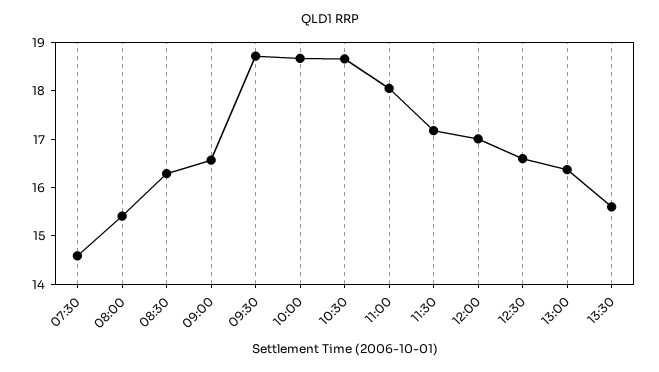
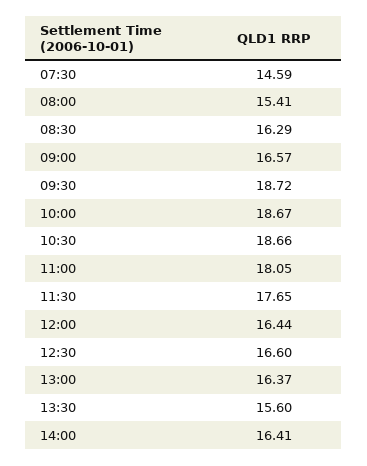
11:30: 17.2 -> 17.65
12:00: 17 -> 16.44
14:00: none -> 16.41

